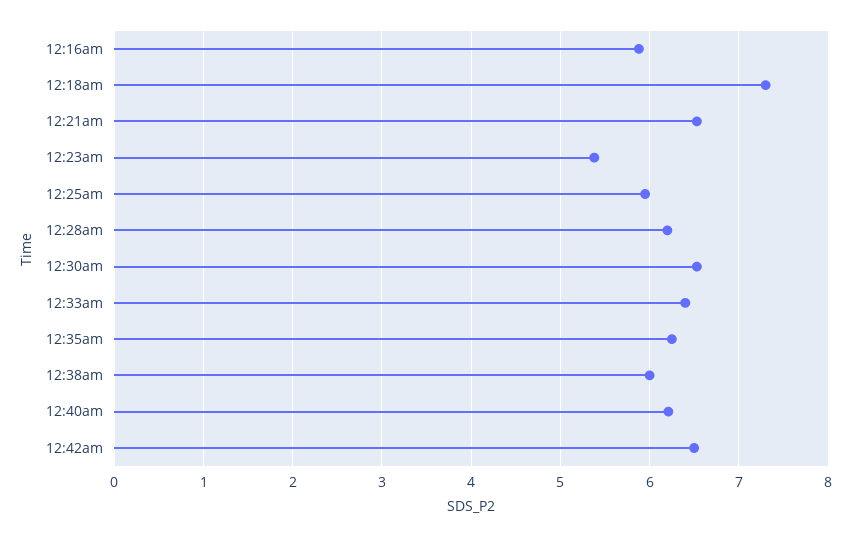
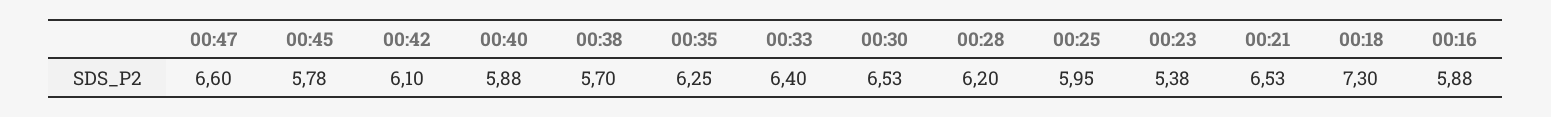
12:38am: 6 -> 5.7
12:40am: 6.2 -> 5.88
12:42am: 6.5 -> 6.1
00:47: none -> 6.6
00:45: none -> 5.78

